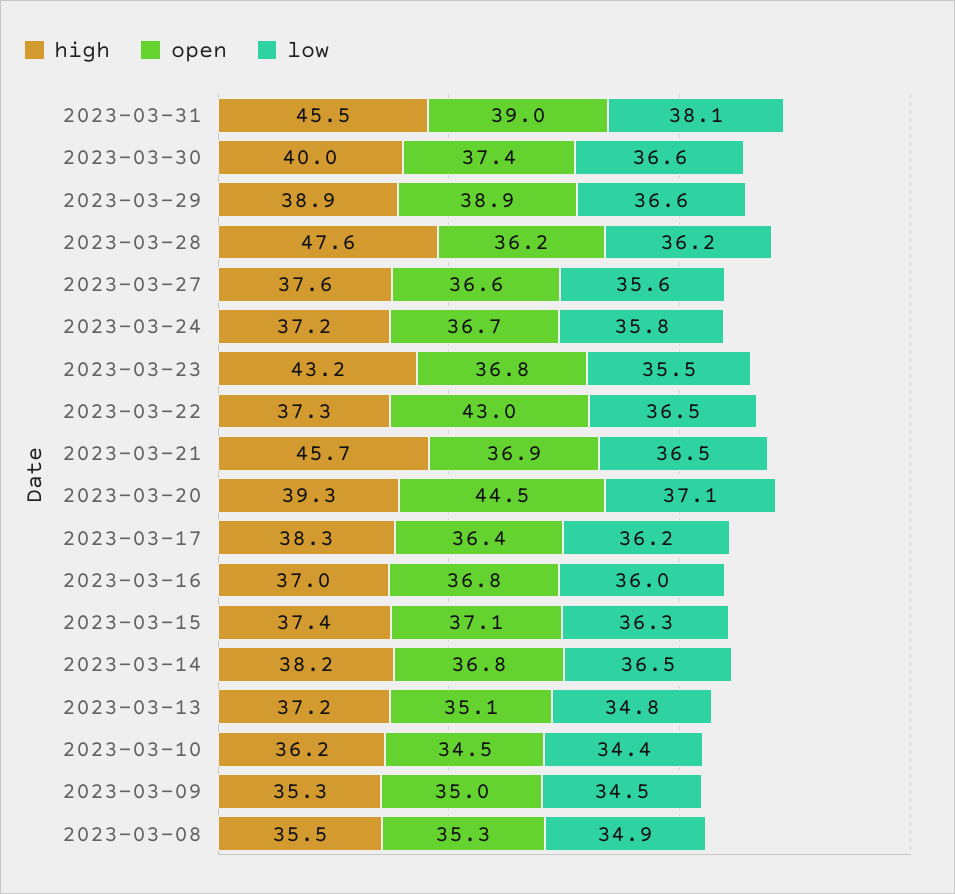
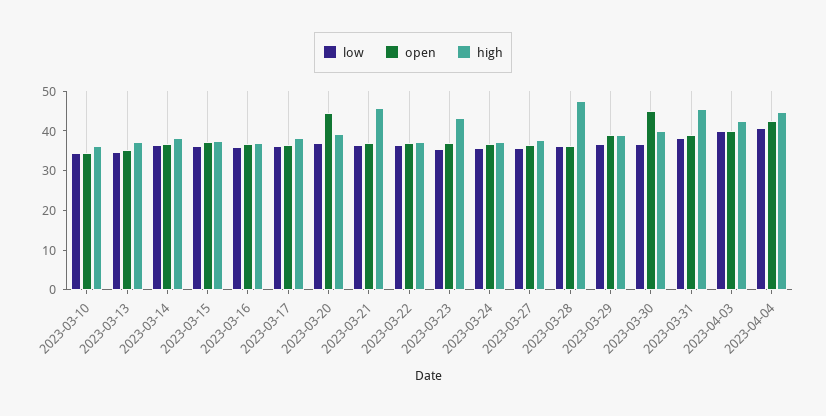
open, 2023-03-30: 37.4 -> 45
open, 2023-03-22: 43 -> 37.5
high, 2023-03-09: 35.3 -> none
open, 2023-03-09: 35 -> none
low, 2023-03-09: 34.5 -> none
high, 2023-03-08: 35.5 -> none
open, 2023-03-08: 35.3 -> none
low, 2023-03-08: 34.9 -> none
low, 2023-04-03: none -> 40
open, 2023-04-03: none -> 40
high, 2023-04-03: none -> 42.5
low, 2023-04-04: none -> 40
open, 2023-04-04: none -> 42.5
high, 2023-04-04: none -> 45

